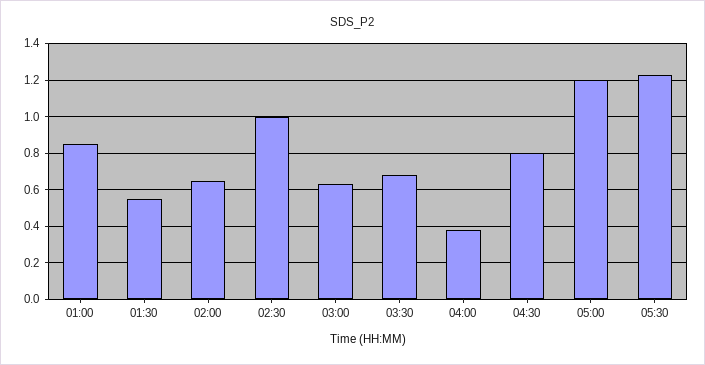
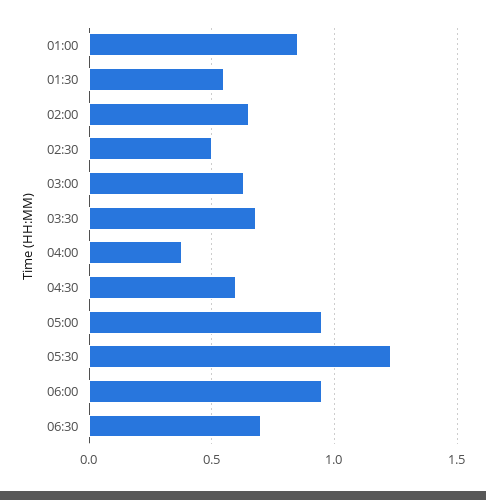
02:30: 1 -> 0.5
04:30: 0.8 -> 0.6
05:00: 1.2 -> 0.95
06:00: none -> 0.95
06:30: none -> 0.7

